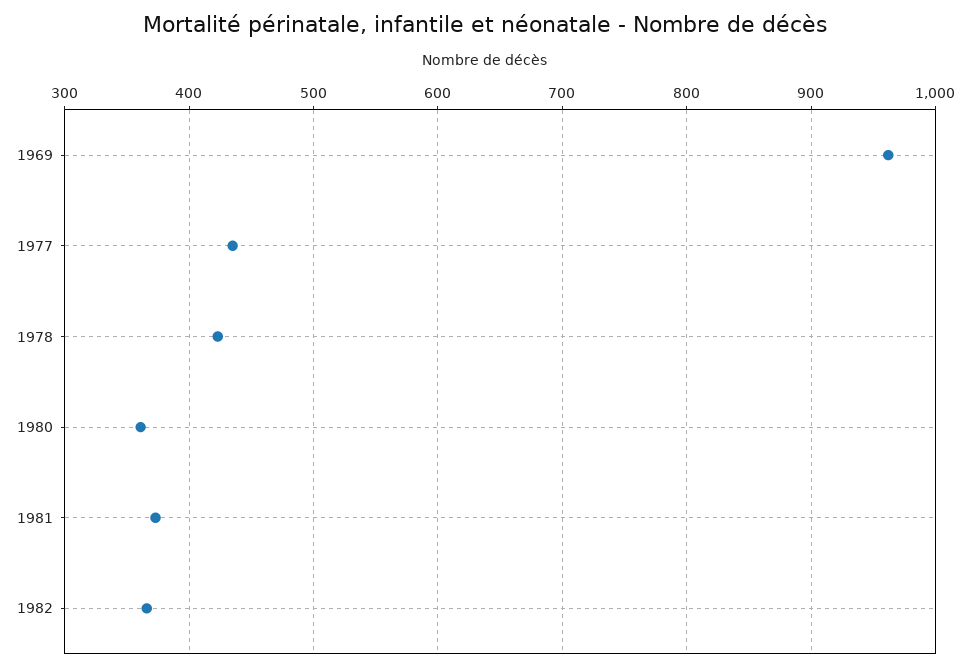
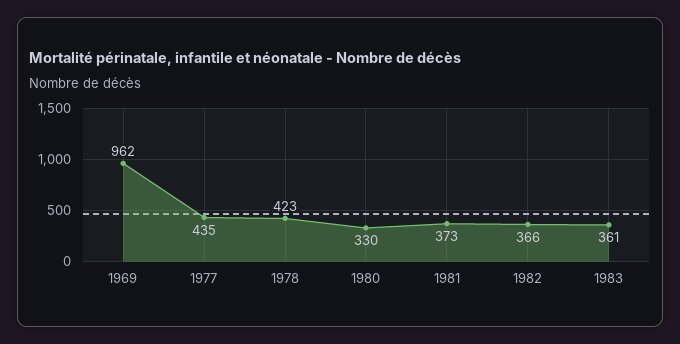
1980: 360 -> 330
1983: none -> 361

